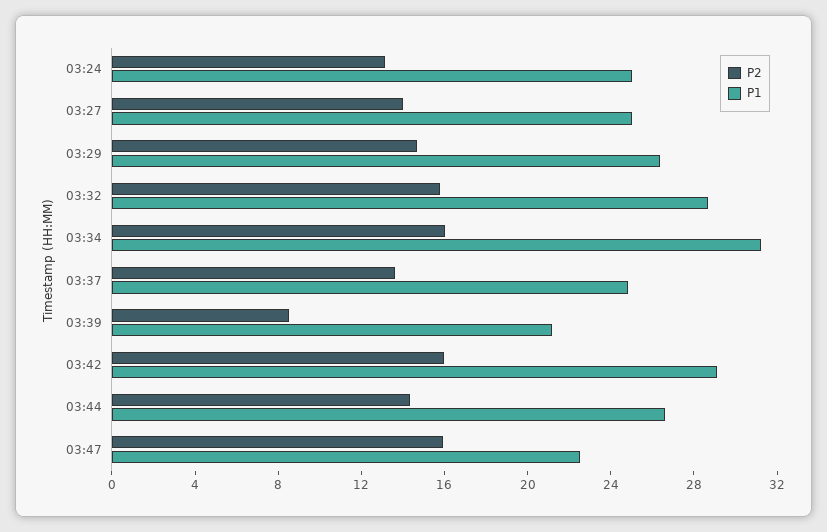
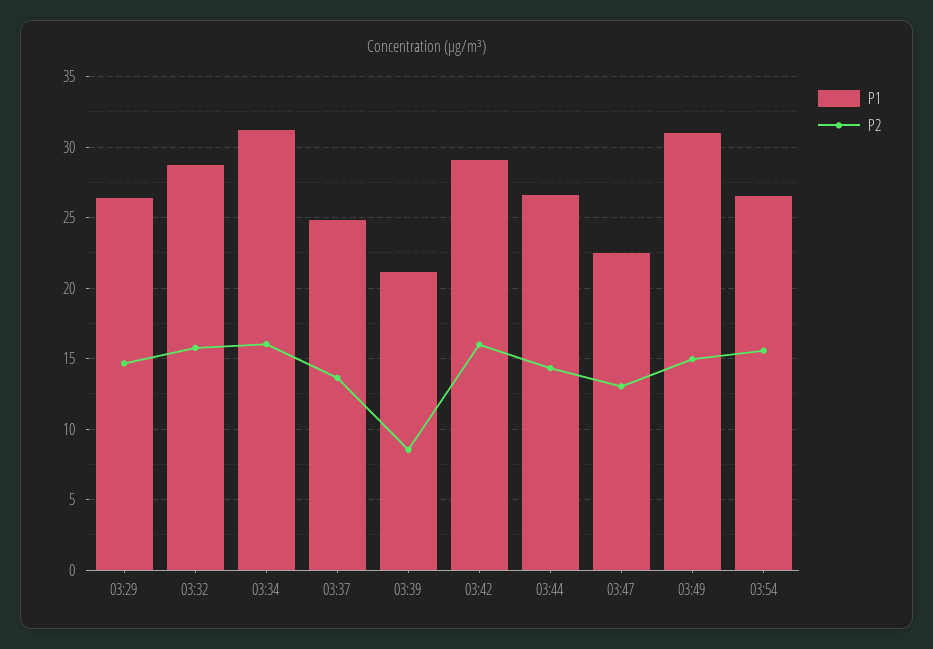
P2, 03:24: 13 -> none
P1, 03:24: 25 -> none
P2, 03:27: 14 -> none
P1, 03:27: 25 -> none
P2, 03:47: 16 -> 13
P1, 03:49: none -> 31
P2, 03:49: none -> 15
P1, 03:54: none -> 26.5
P2, 03:54: none -> 15.5

